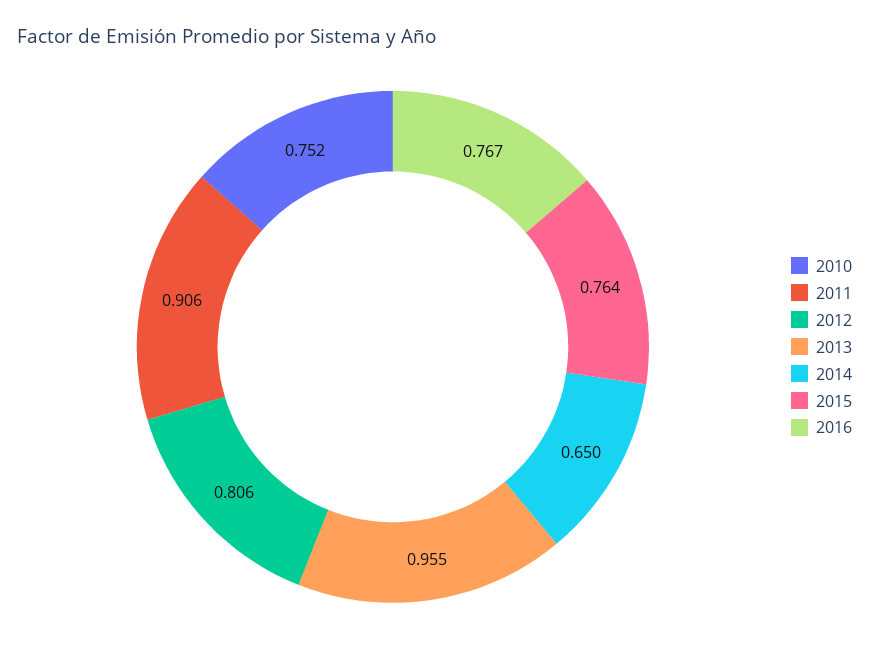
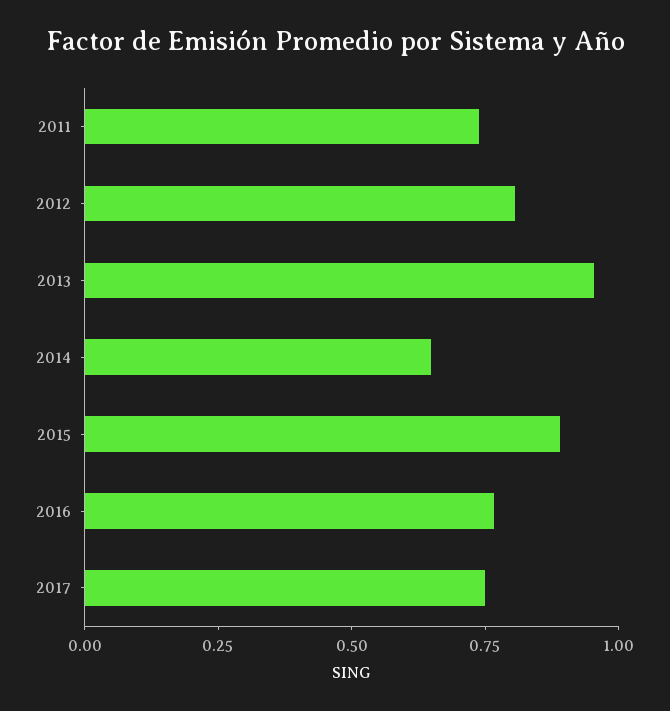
2010: 0.752 -> none
2011: 0.906 -> 0.75
2015: 0.764 -> 0.9
2017: none -> 0.75

